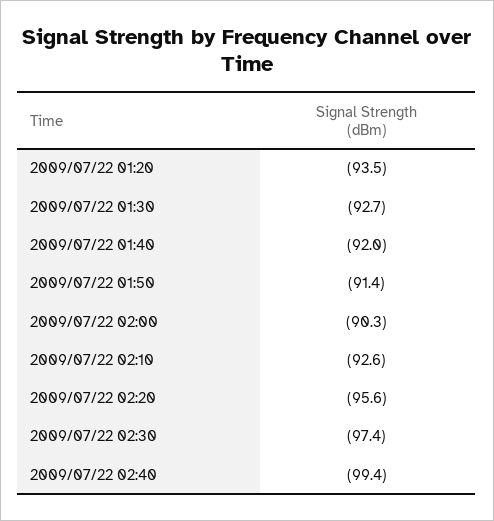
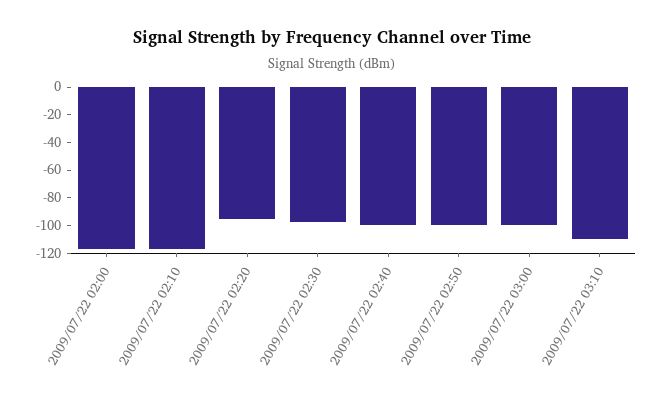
2009/07/22 01:20: -93.5 -> none
2009/07/22 01:30: -92.7 -> none
2009/07/22 01:40: -92 -> none
2009/07/22 01:50: -91.4 -> none
2009/07/22 02:00: -90.3 -> -120
2009/07/22 02:10: -92.6 -> -120
2009/07/22 02:50: none -> -100
2009/07/22 03:00: none -> -100
2009/07/22 03:10: none -> -110

